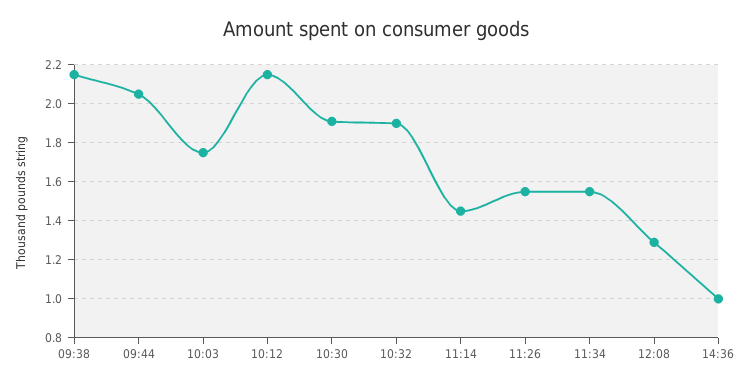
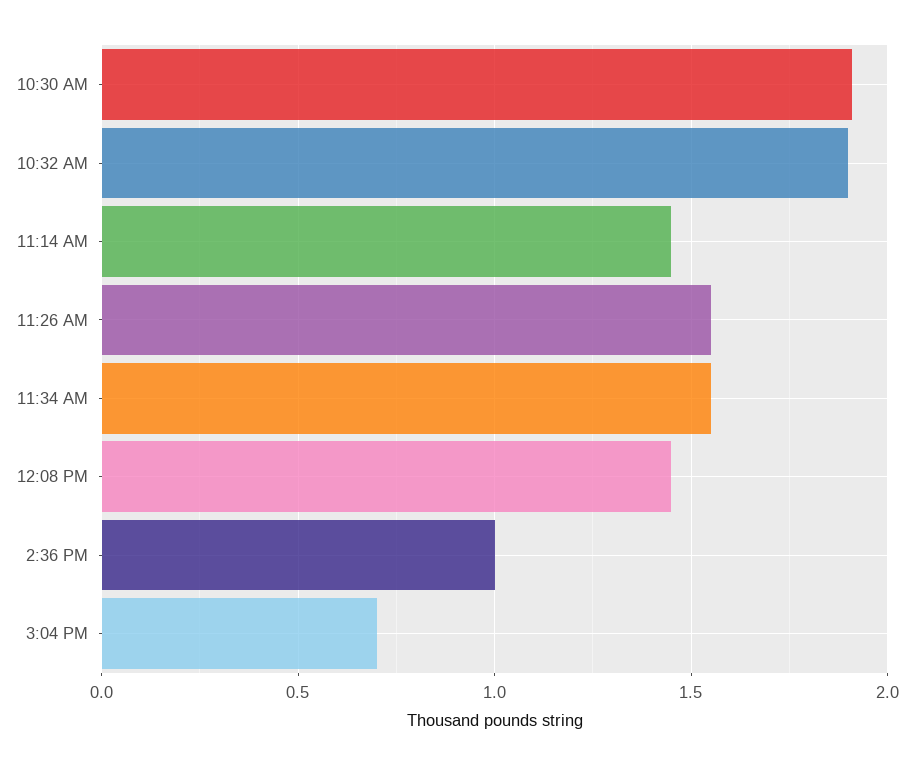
09:38: 2.15 -> none
09:44: 2.05 -> none
10:03: 1.75 -> none
10:12: 2.15 -> none
12:08: 1.3 -> 1.45
3:04 PM: none -> 0.7

